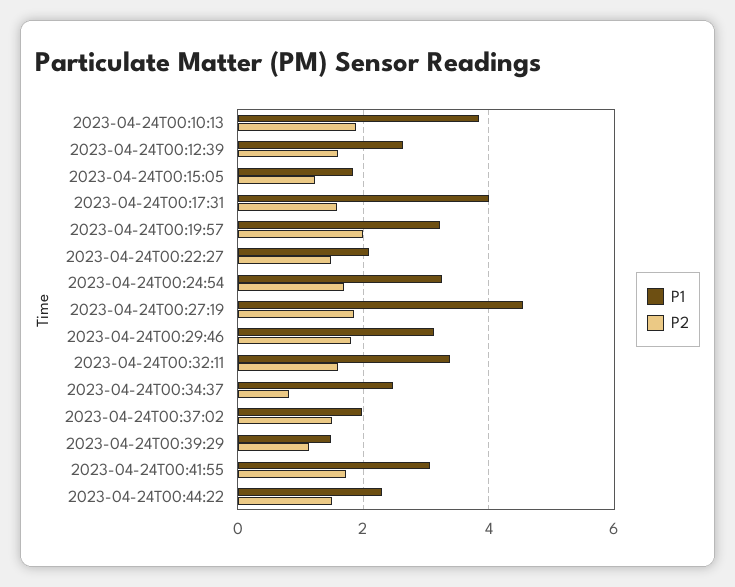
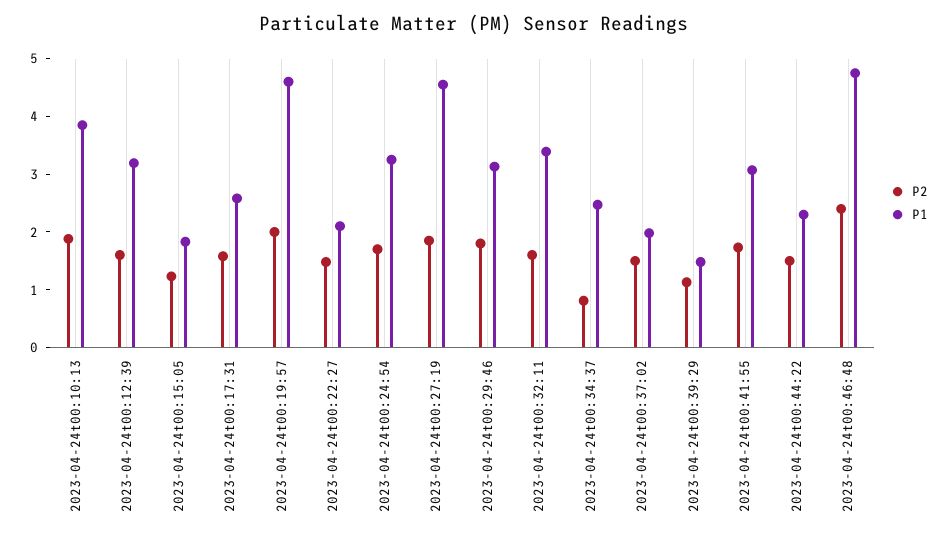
P1, 2023-04-24T00:12:39: 2.6 -> 3.2
P1, 2023-04-24T00:17:31: 4 -> 2.6
P1, 2023-04-24T00:19:57: 3.2 -> 4.6
P2, 2023-04-24t00:46:48: none -> 2.4
P1, 2023-04-24t00:46:48: none -> 4.8

